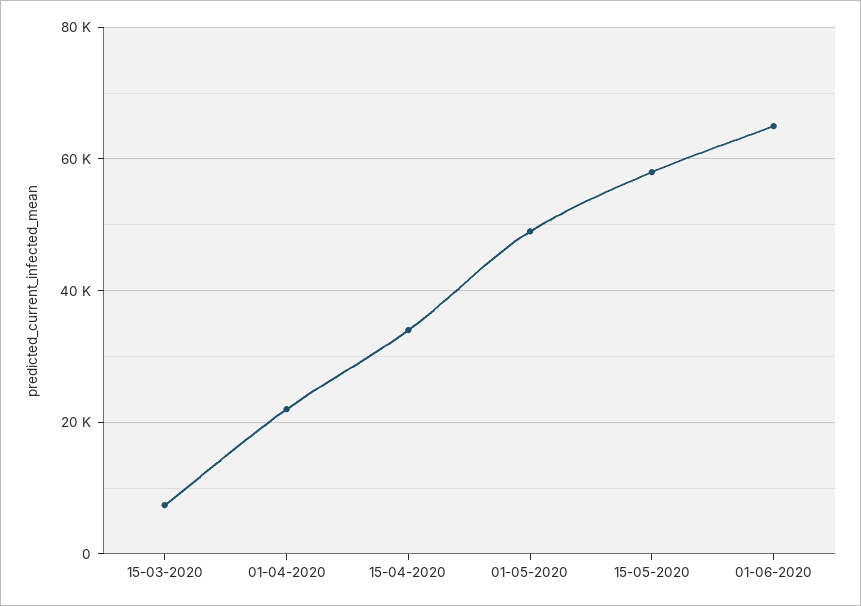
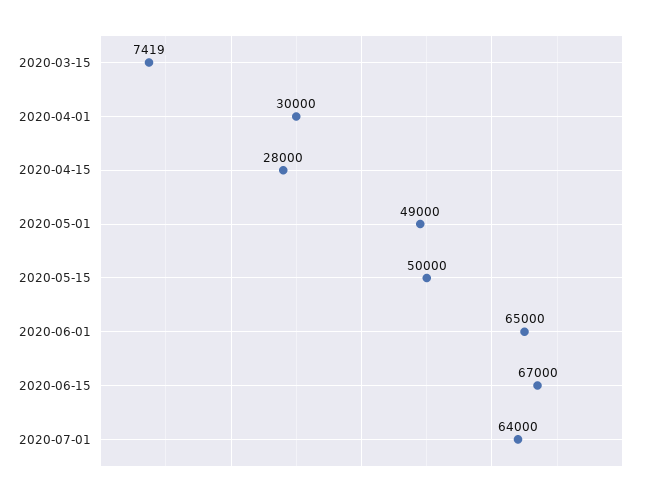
01-04-2020: 22000 -> 30000
15-04-2020: 34000 -> 28000
15-05-2020: 58000 -> 50000
2020-06-15: none -> 67000
2020-07-01: none -> 64000

